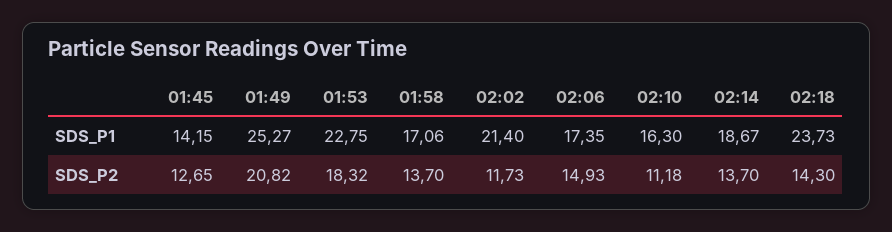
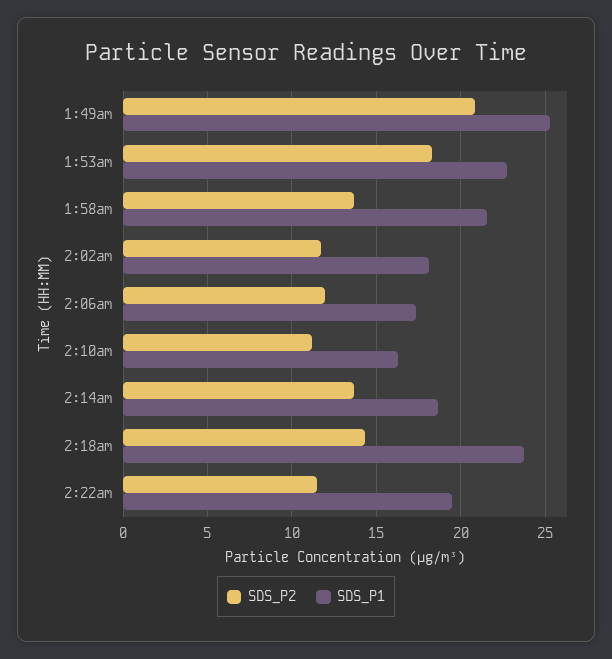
SDS_P1, 01:45: 14.15 -> none
SDS_P1, 01:58: 17.06 -> 21.5
SDS_P1, 02:02: 21.4 -> 18
SDS_P2, 01:45: 12.65 -> none
SDS_P2, 02:06: 14.93 -> 12
SDS_P2, 2:22am: none -> 11.5
SDS_P1, 2:22am: none -> 19.5

